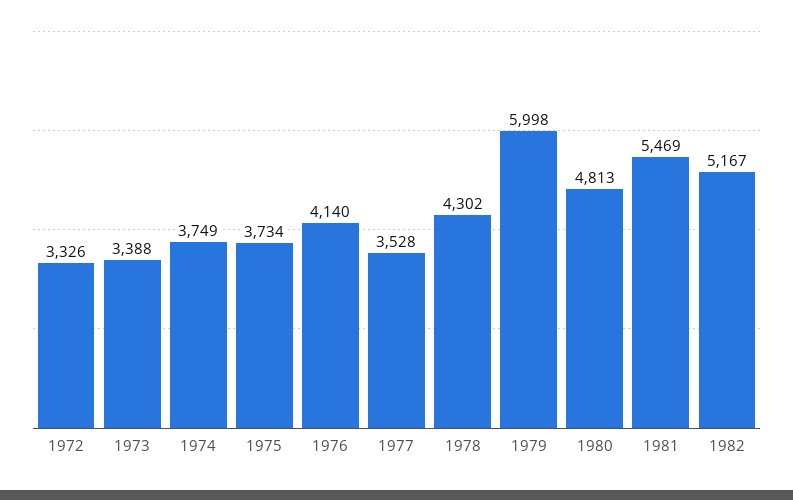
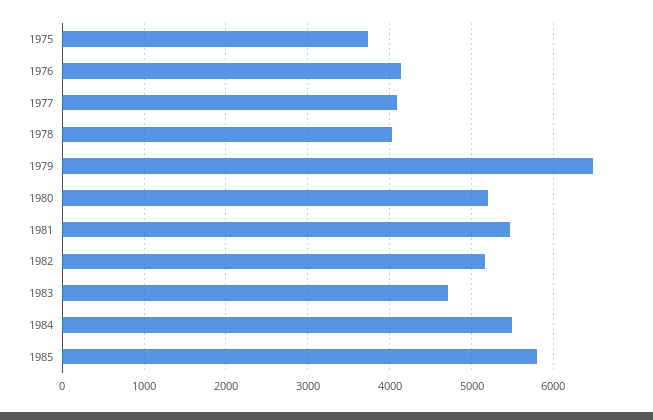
1972: 3326 -> none
1973: 3388 -> none
1974: 3749 -> none
1977: 3528 -> 4100
1978: 4302 -> 4000
1979: 5998 -> 6500
1980: 4813 -> 5200
1983: none -> 4700
1984: none -> 5500
1985: none -> 5800

